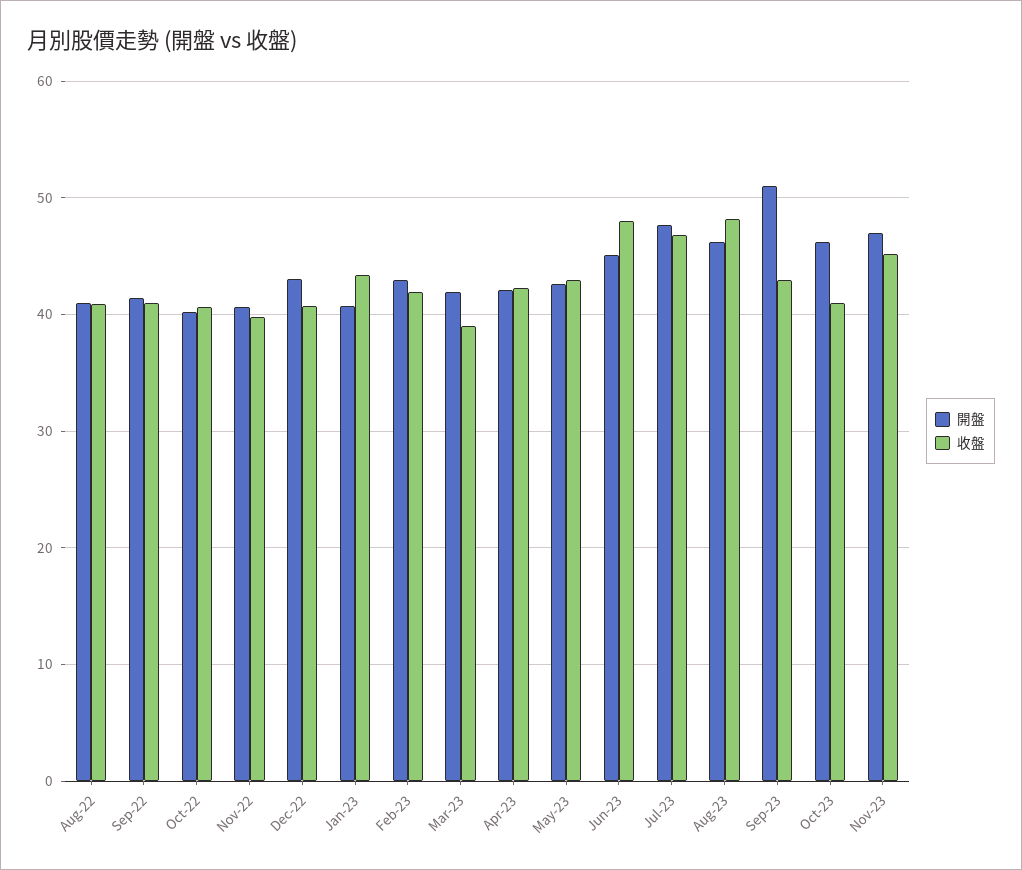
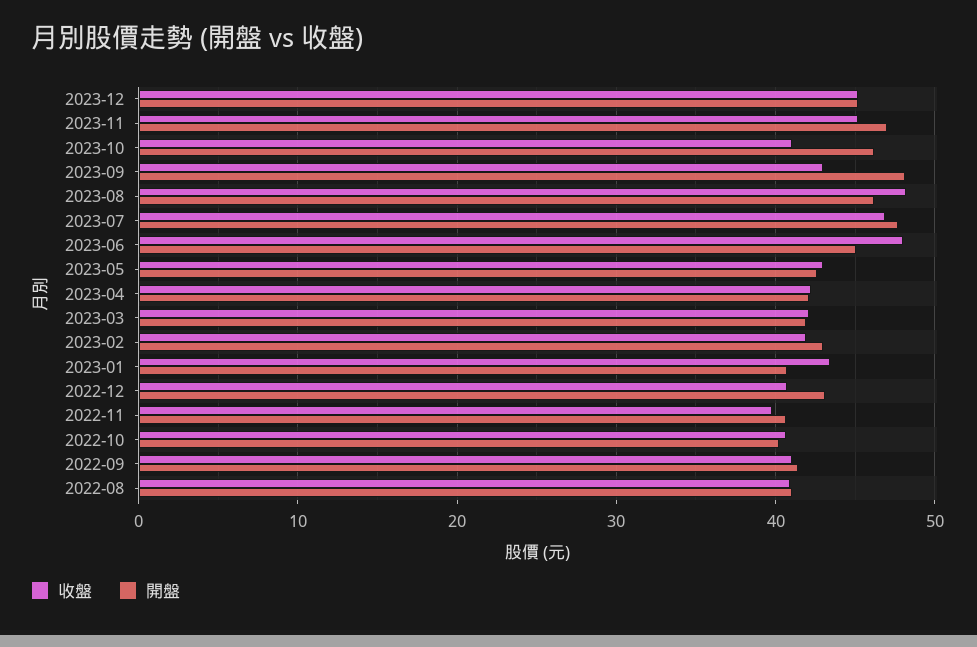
收盤, Mar-23: 39 -> 42
開盤, Sep-23: 51 -> 48
收盤, 2023-12: none -> 45
開盤, 2023-12: none -> 45

